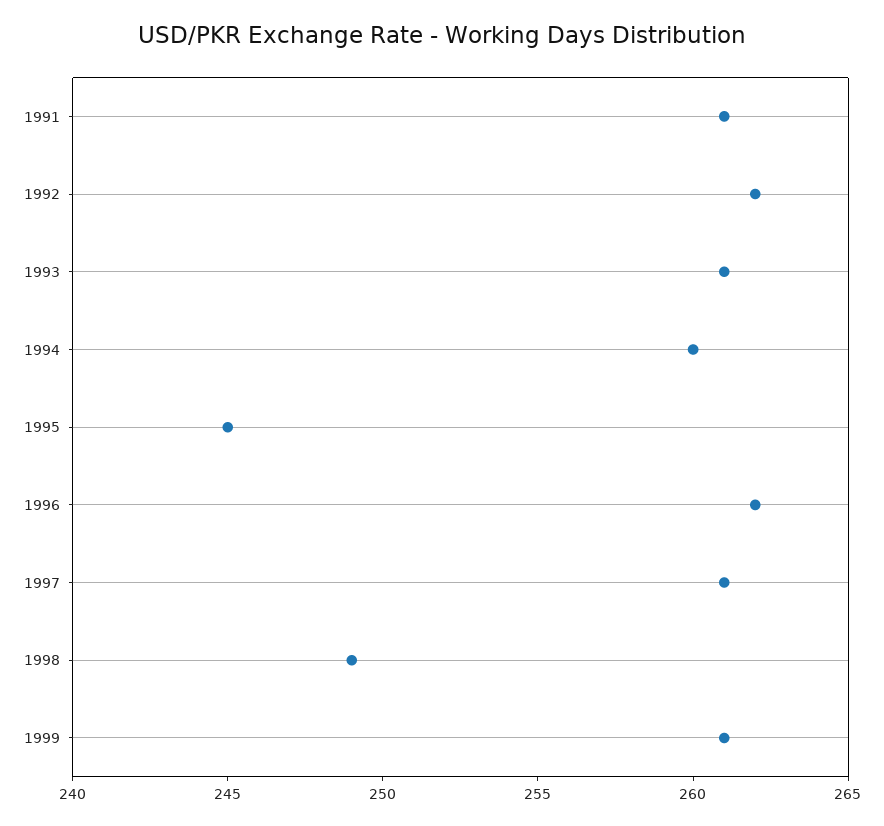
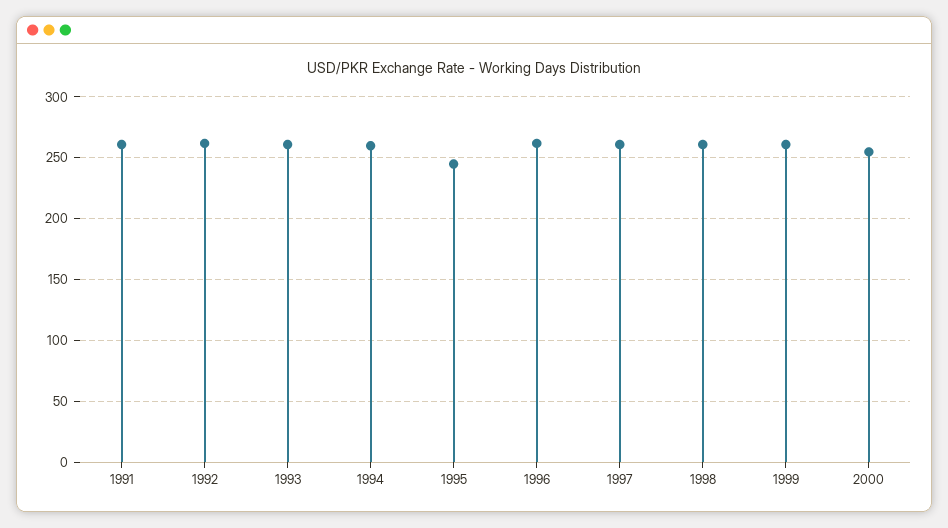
1998: 249 -> 260
2000: none -> 255

